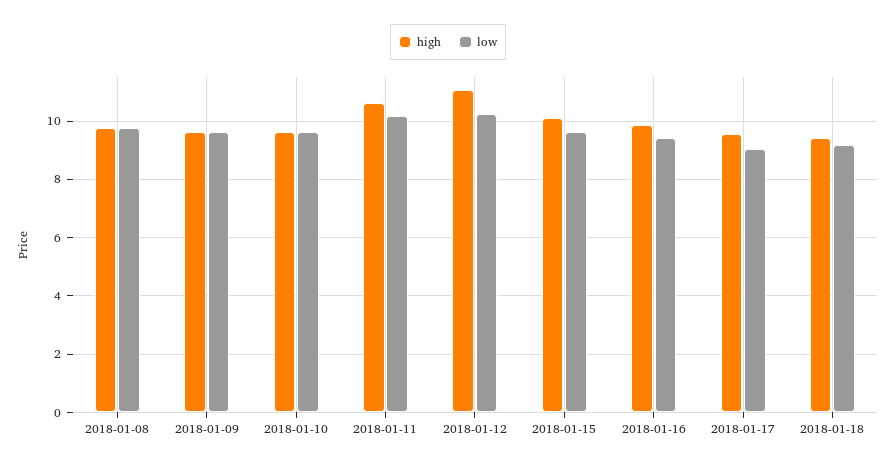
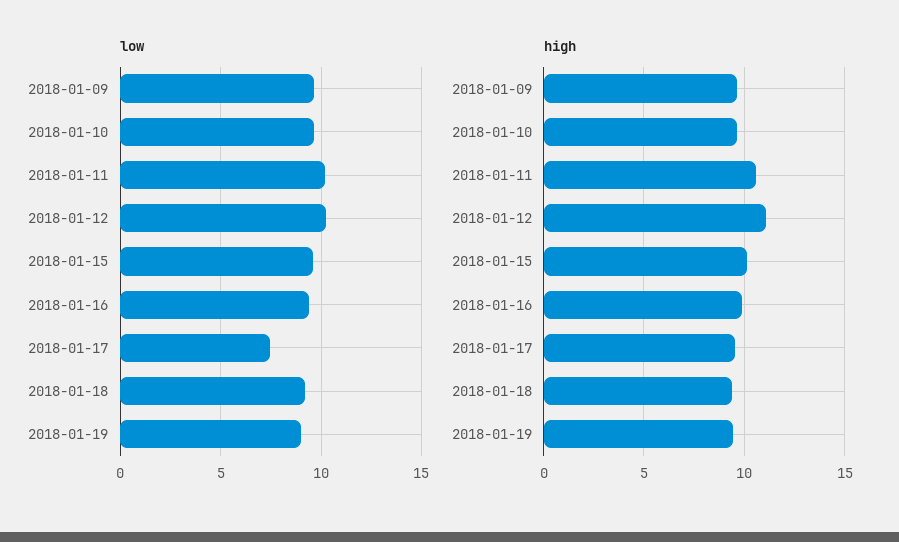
high, 2018-01-08: 9.75 -> none
low, 2018-01-08: 9.75 -> none
low, 2018-01-17: 9 -> 7.5
low, 2018-01-19: none -> 9
high, 2018-01-19: none -> 9.5

